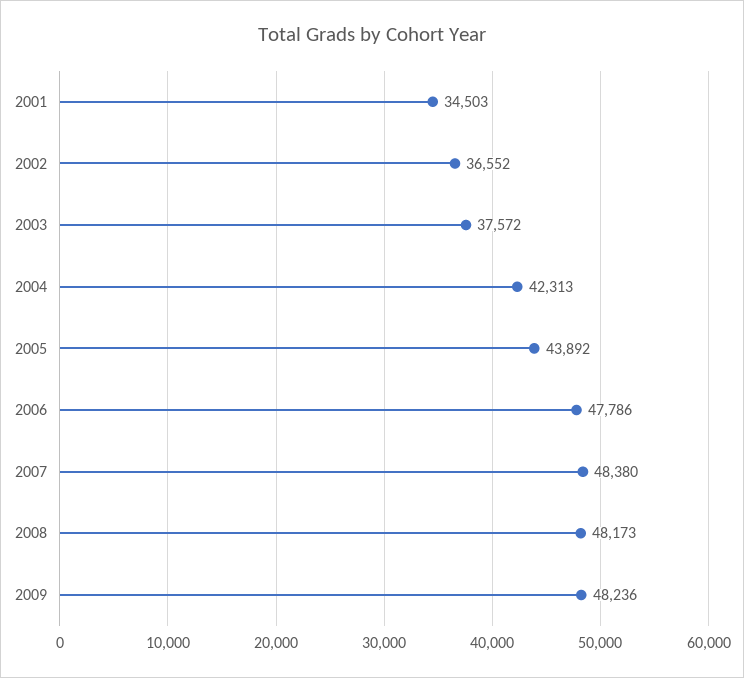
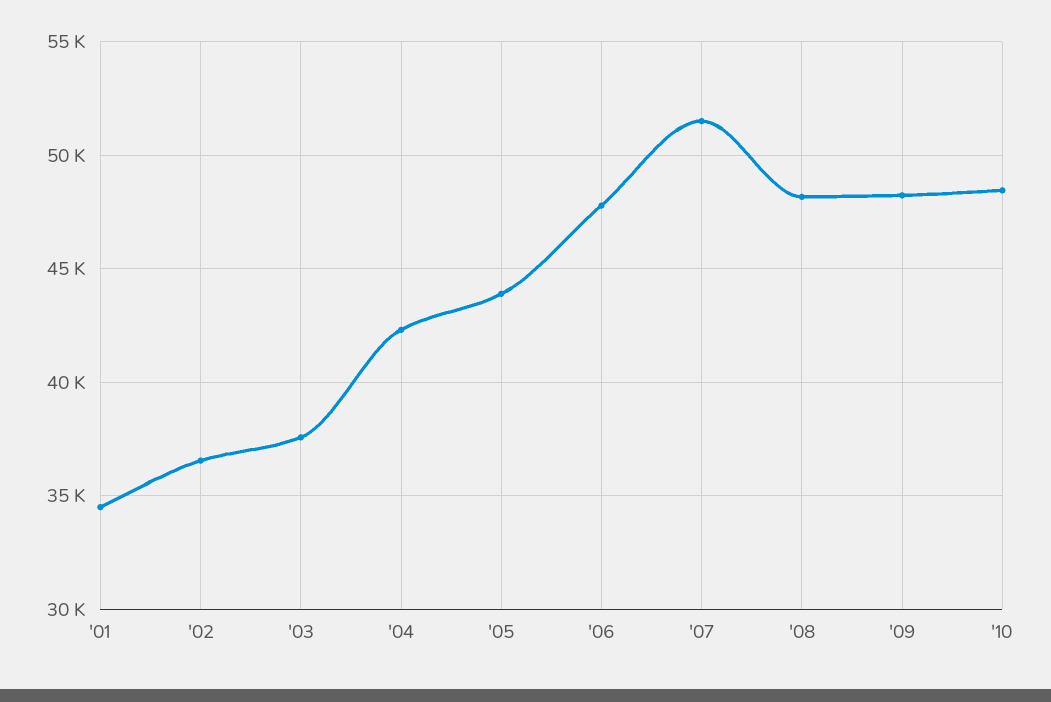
2007: 48380 -> 51500
'10: none -> 48500

